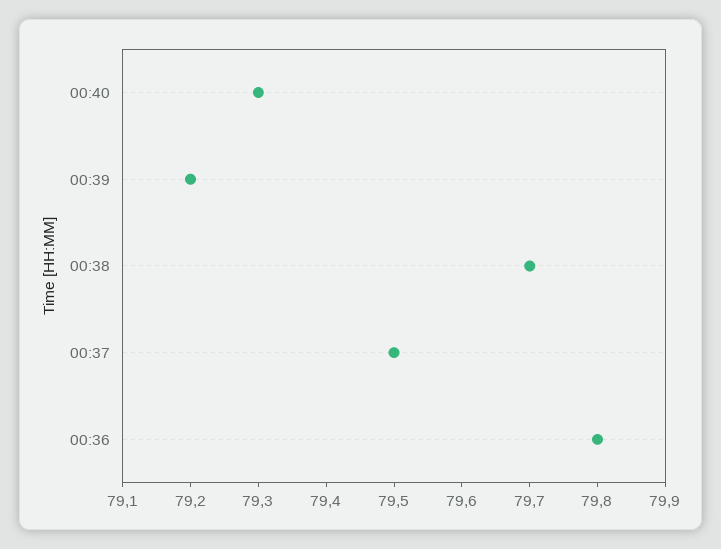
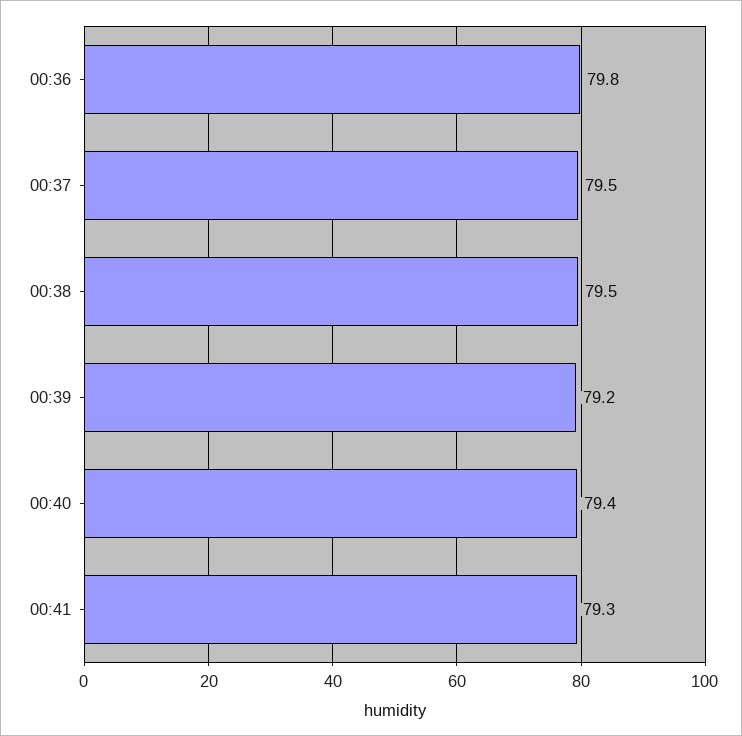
00:40: 79.3 -> 79.4
00:38: 79.7 -> 79.5
00:41: none -> 79.3

